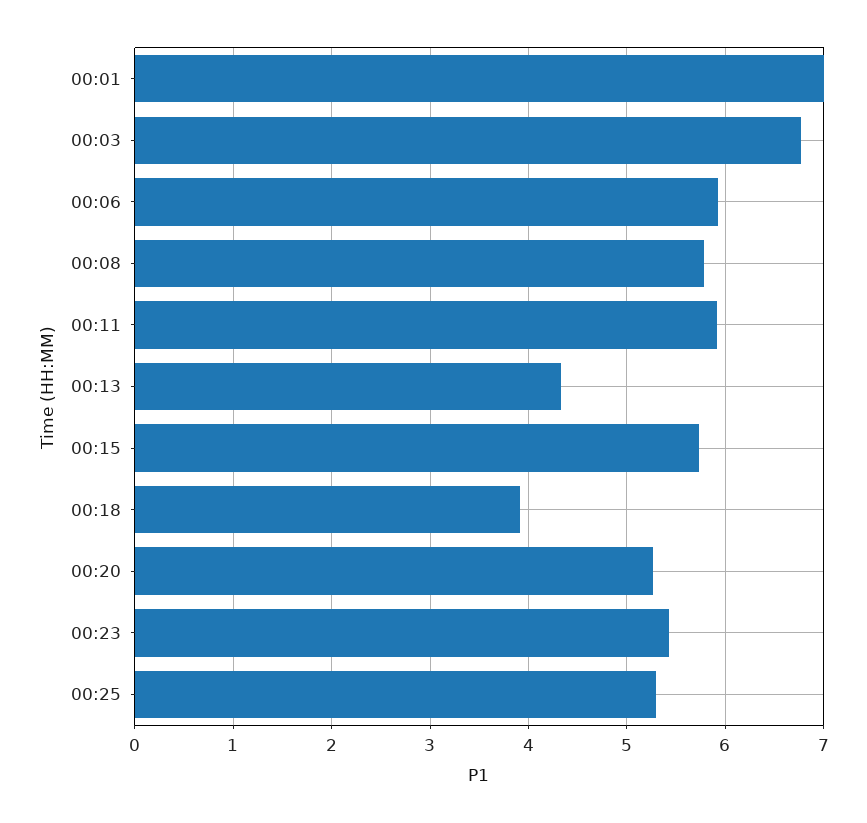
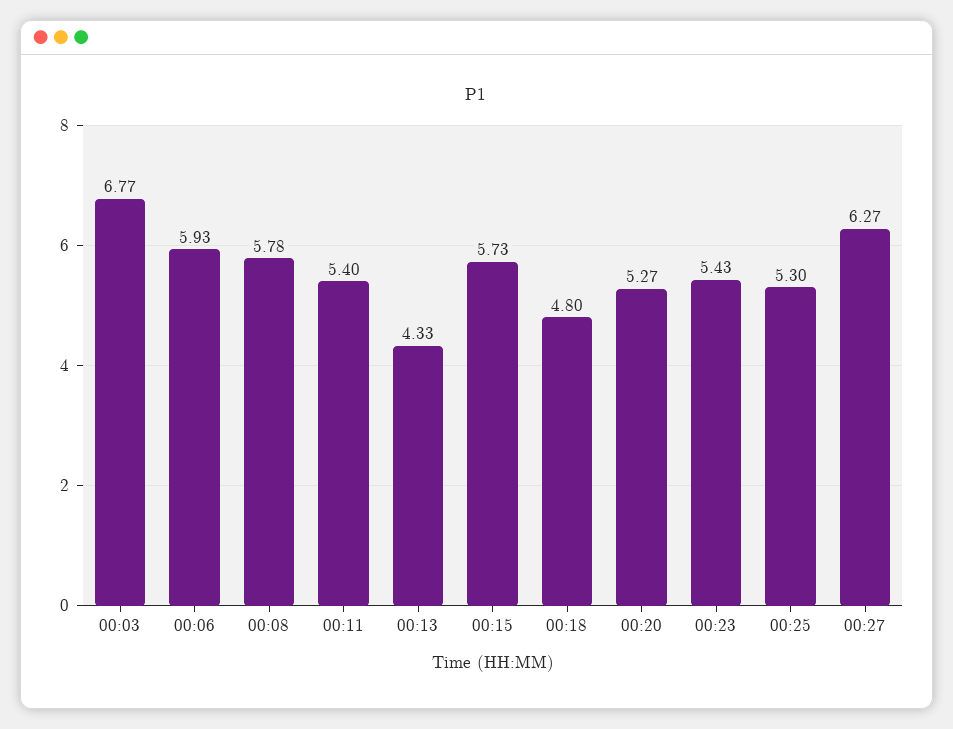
00:01: 7 -> none
00:11: 5.9 -> 5.4
00:18: 3.9 -> 4.8
00:27: none -> 6.27

